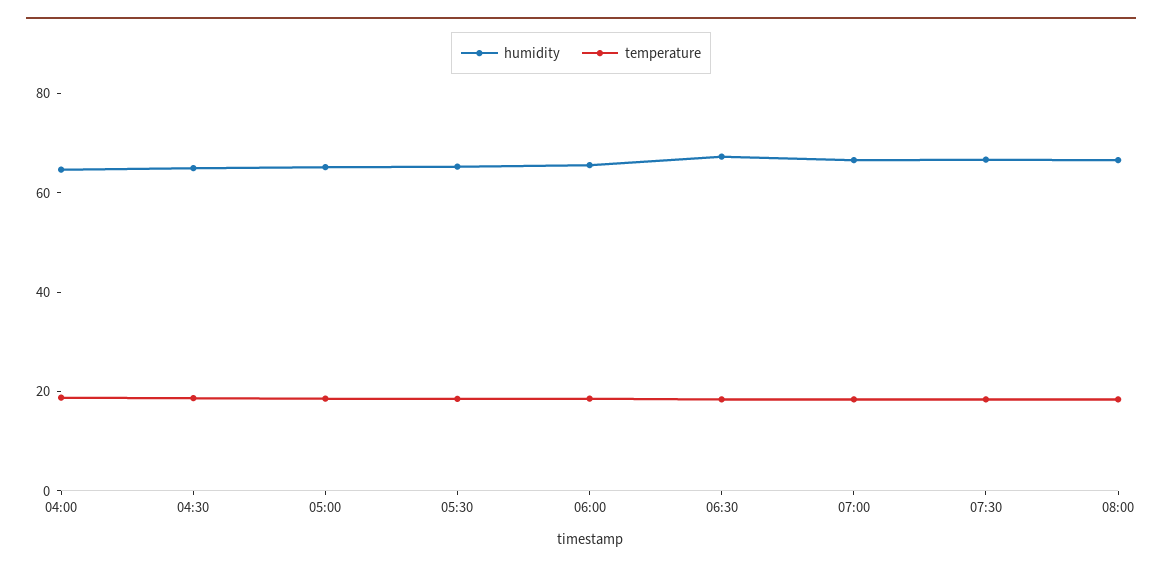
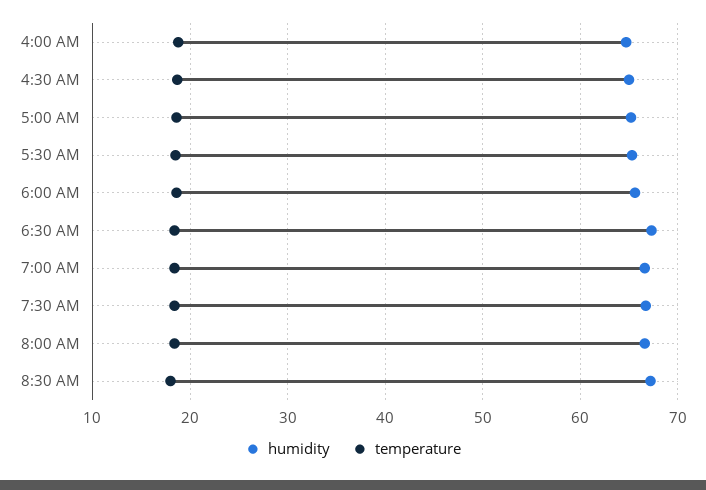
humidity, 8:30 AM: none -> 67
temperature, 8:30 AM: none -> 18

